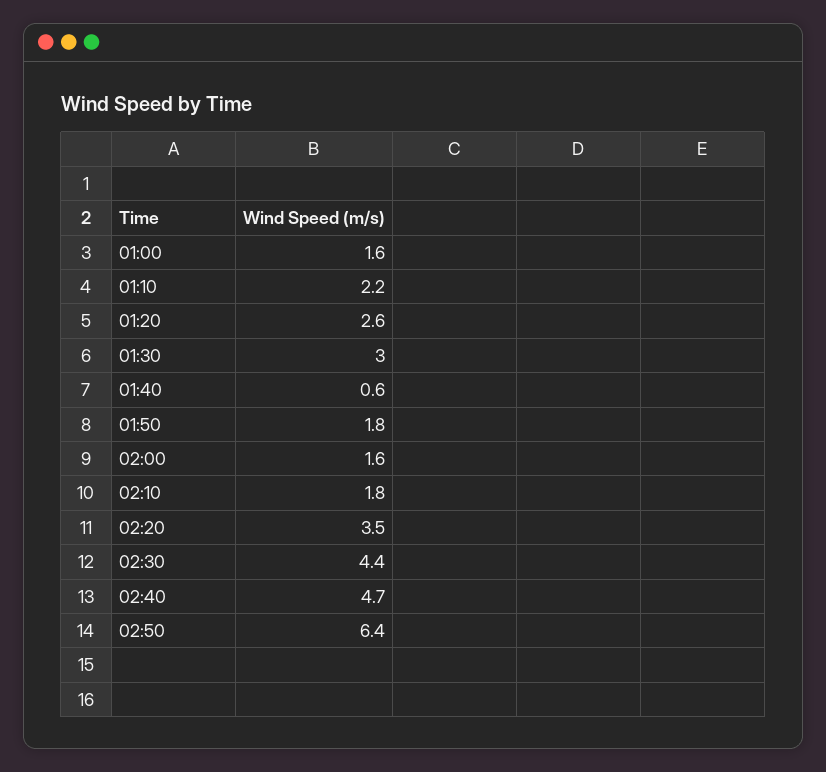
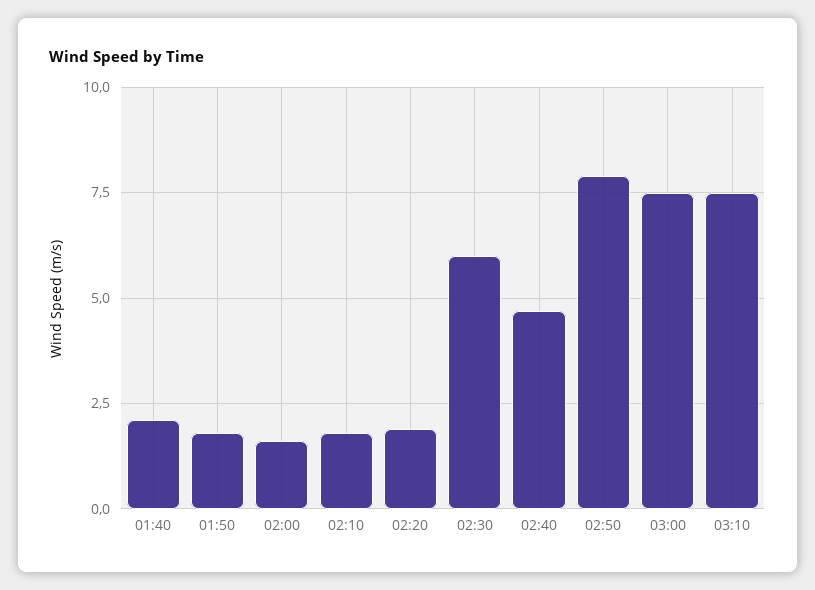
01:00: 1.6 -> none
01:10: 2.2 -> none
01:20: 2.6 -> none
01:30: 3 -> none
01:40: 0.6 -> 2
02:20: 3.5 -> 2
02:30: 4.4 -> 6
02:50: 6.4 -> 8
03:00: none -> 7.5
03:10: none -> 7.5

